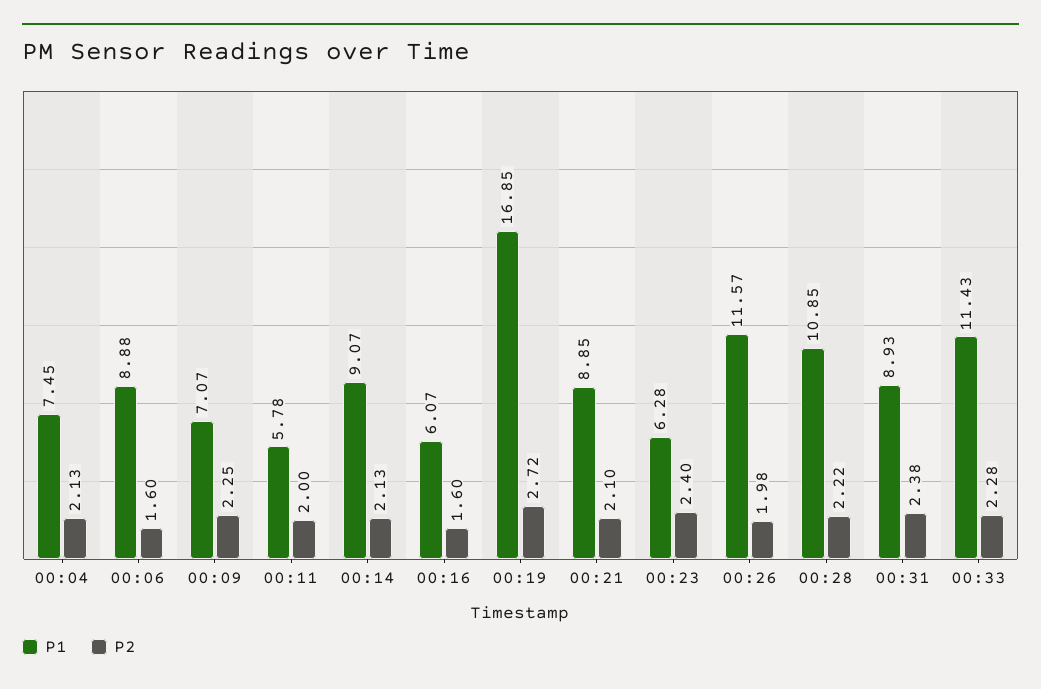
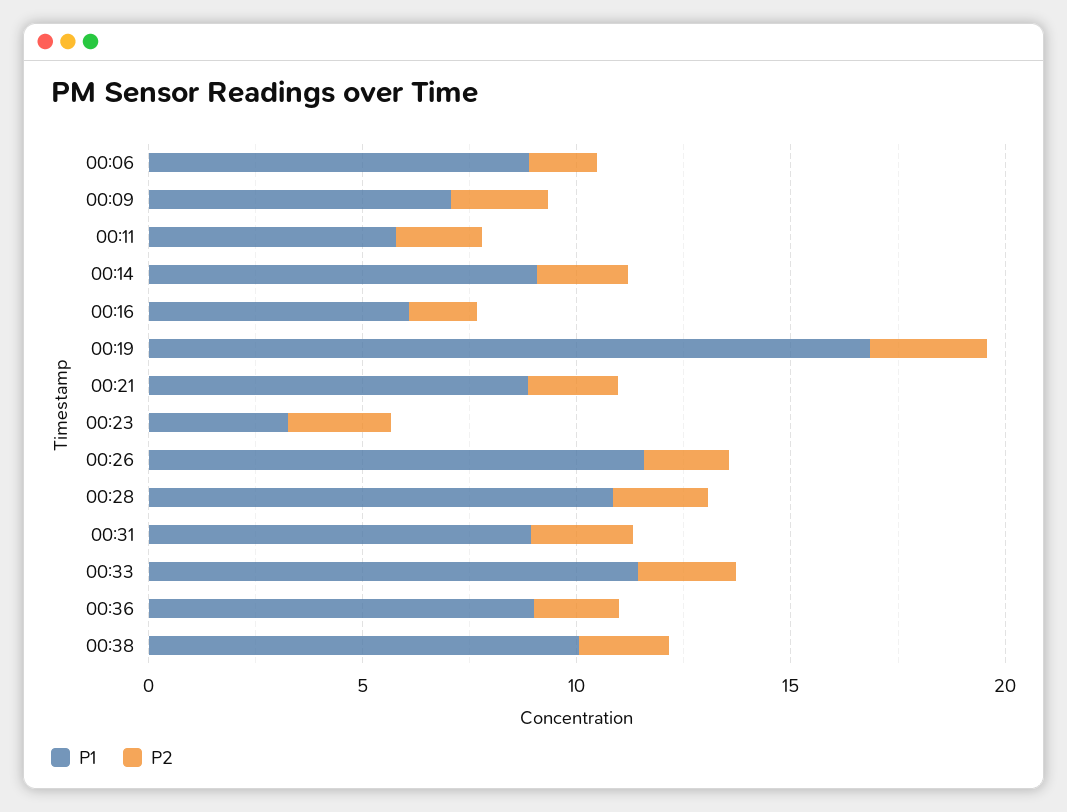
P1, 00:04: 7.45 -> none
P2, 00:04: 2.13 -> none
P1, 00:23: 6.28 -> 3
P1, 00:36: none -> 9
P2, 00:36: none -> 2
P1, 00:38: none -> 10
P2, 00:38: none -> 2

